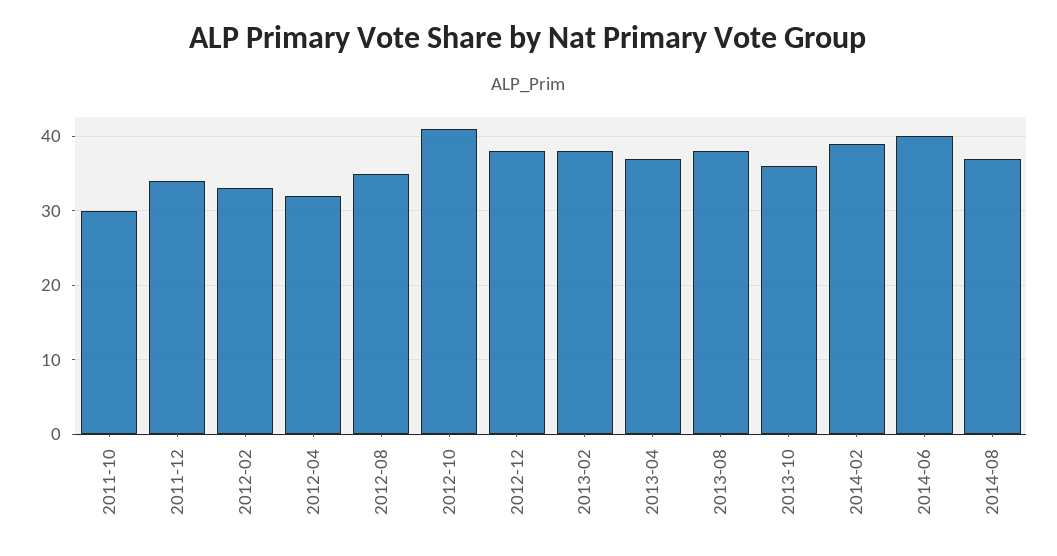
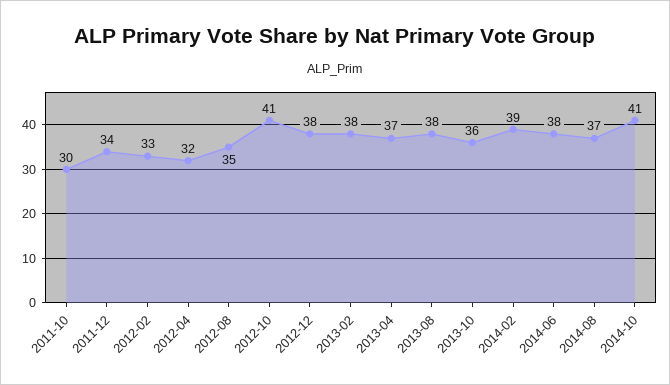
2014-06: 40 -> 38
2014-10: none -> 41

